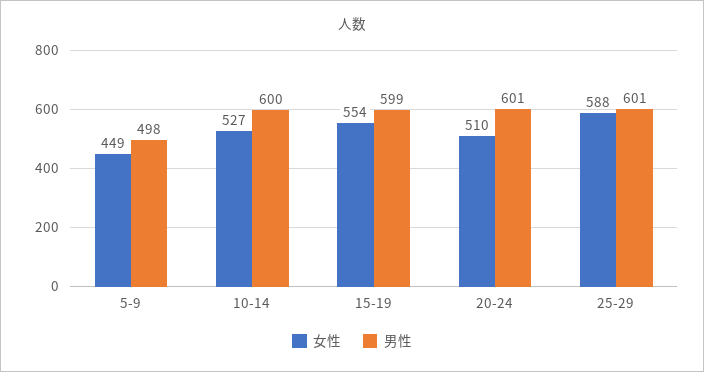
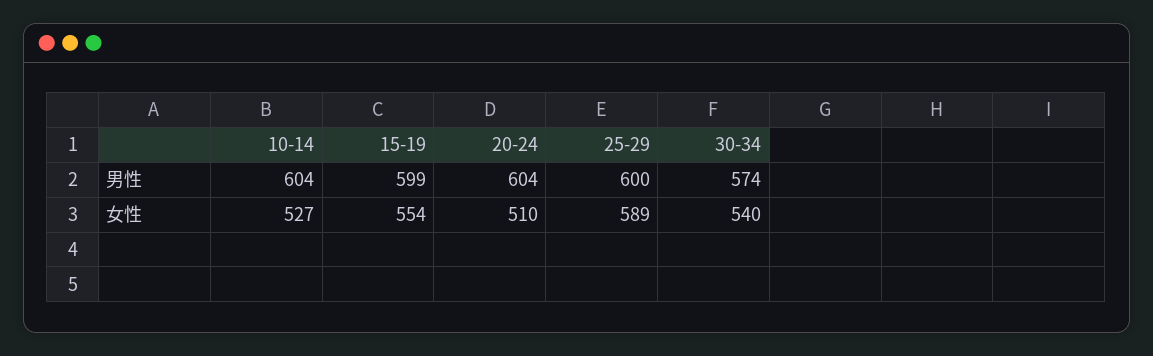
女性, 5-9: 449 -> none
男性, 5-9: 498 -> none
男性, 10-14: 600 -> 604
男性, 20-24: 601 -> 604
女性, 25-29: 588 -> 589
男性, 25-29: 601 -> 600
男性, 30-34: none -> 574
女性, 30-34: none -> 540

